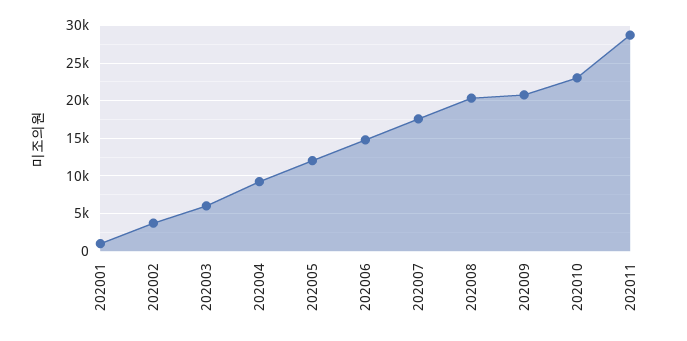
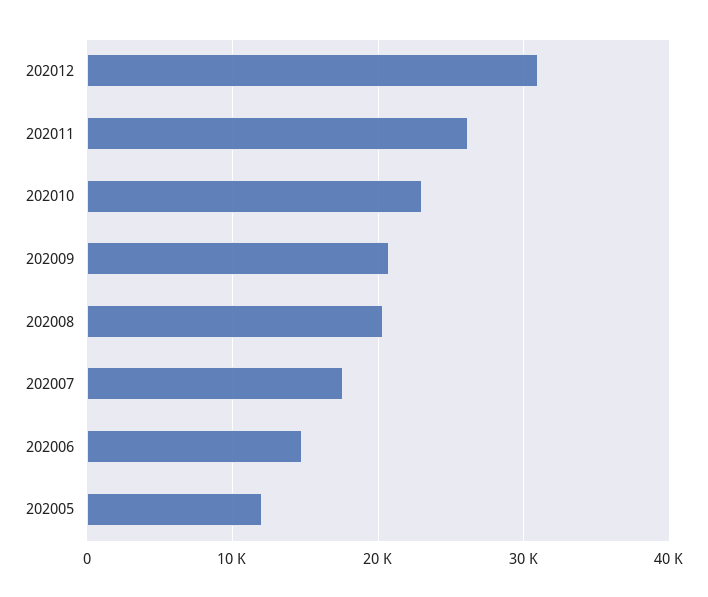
202001: 1000 -> none
202002: 4000 -> none
202003: 6000 -> none
202004: 9000 -> none
202011: 29000 -> 26000
202012: none -> 31000

